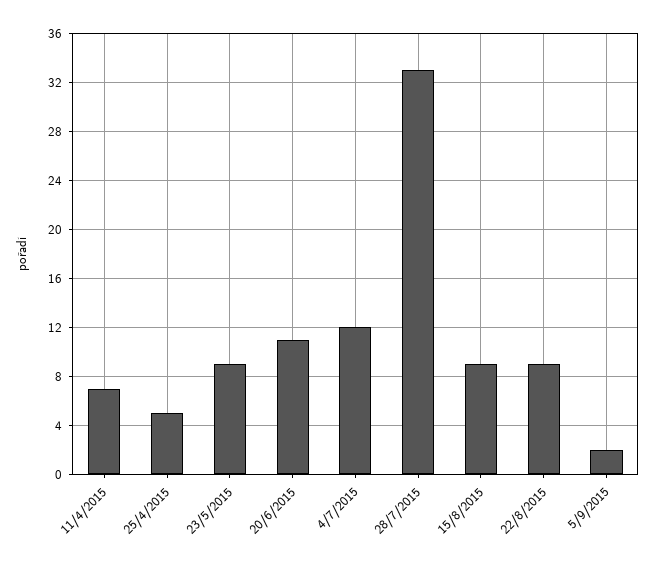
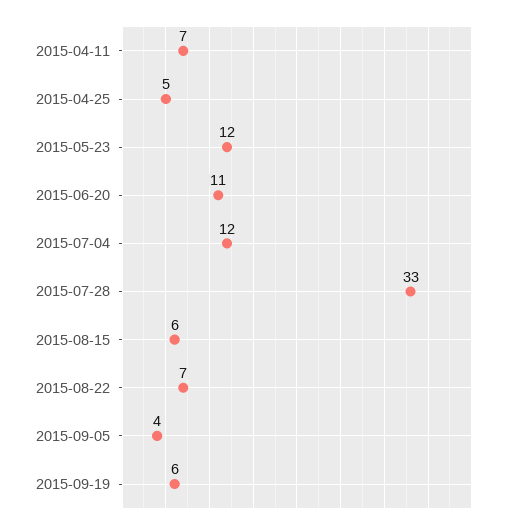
23/5/2015: 9 -> 12
15/8/2015: 9 -> 6
22/8/2015: 9 -> 7
5/9/2015: 2 -> 4
2015-09-19: none -> 6

